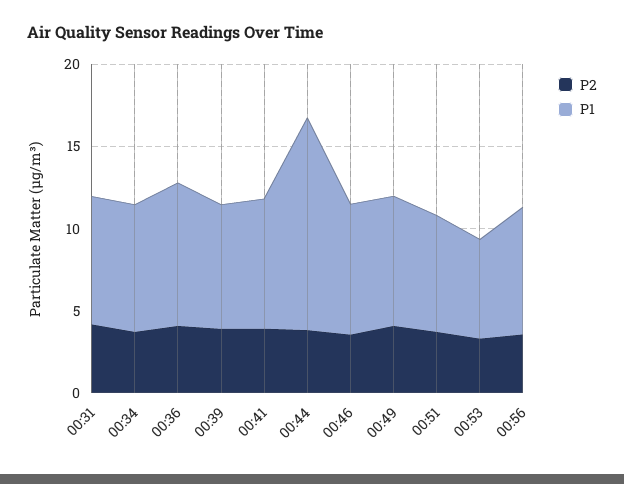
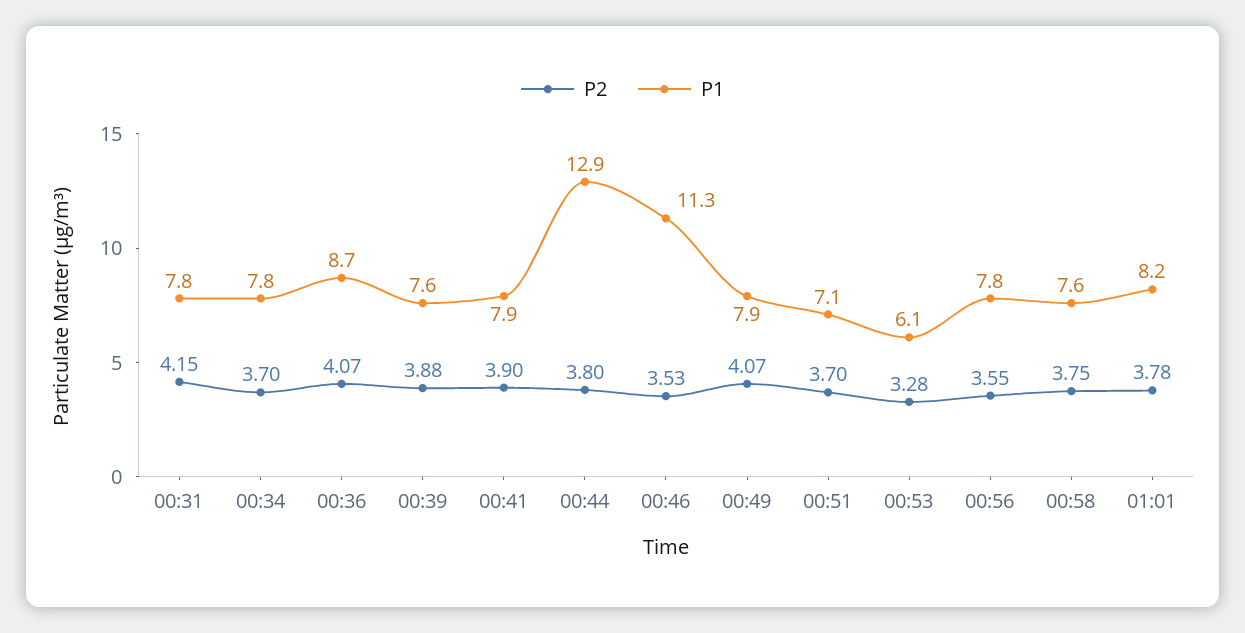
P1, 00:46: 8 -> 11.3
P2, 00:58: none -> 3.75
P1, 00:58: none -> 7.6
P2, 01:01: none -> 3.78
P1, 01:01: none -> 8.2

